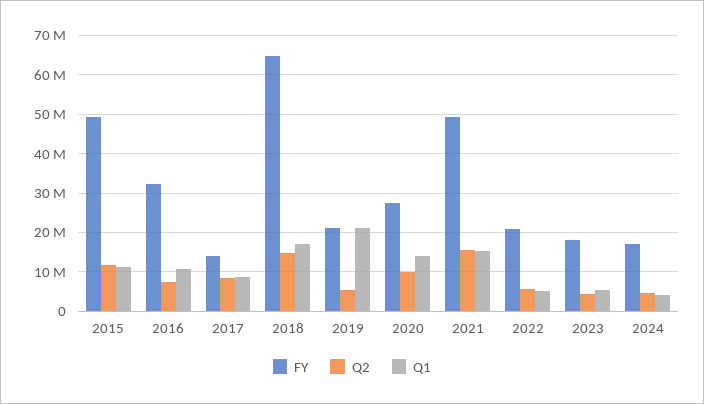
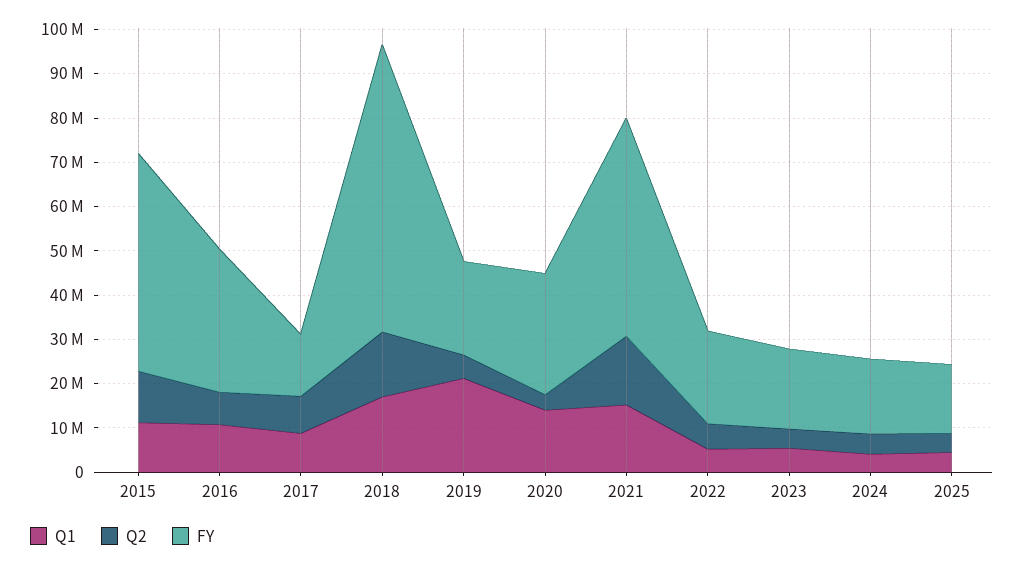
Q2, 2020: 10000000 -> 4000000
Q1, 2025: none -> 4000000
Q2, 2025: none -> 4000000
FY, 2025: none -> 16000000

